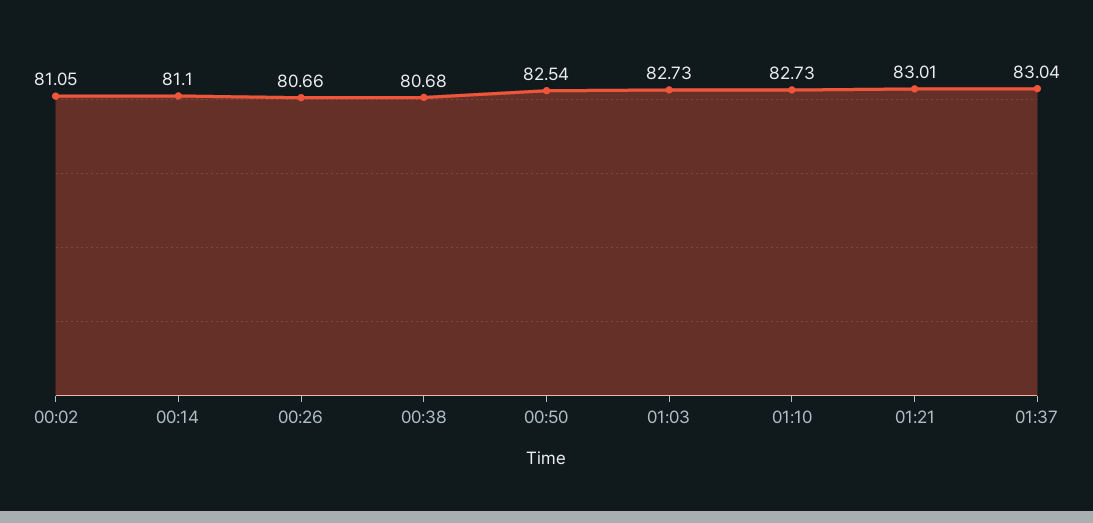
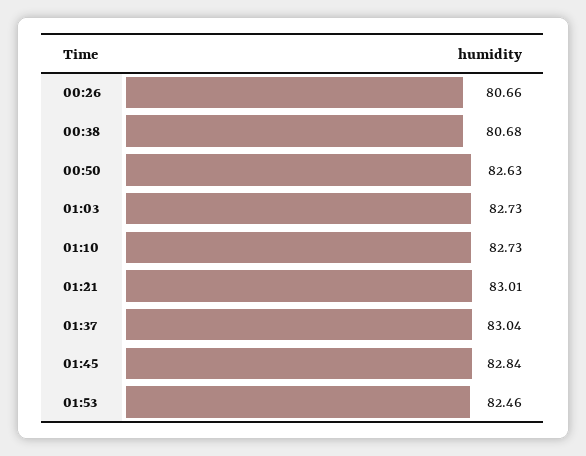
00:02: 81.05 -> none
00:14: 81.1 -> none
00:50: 82.54 -> 82.63
01:45: none -> 82.84
01:53: none -> 82.46

